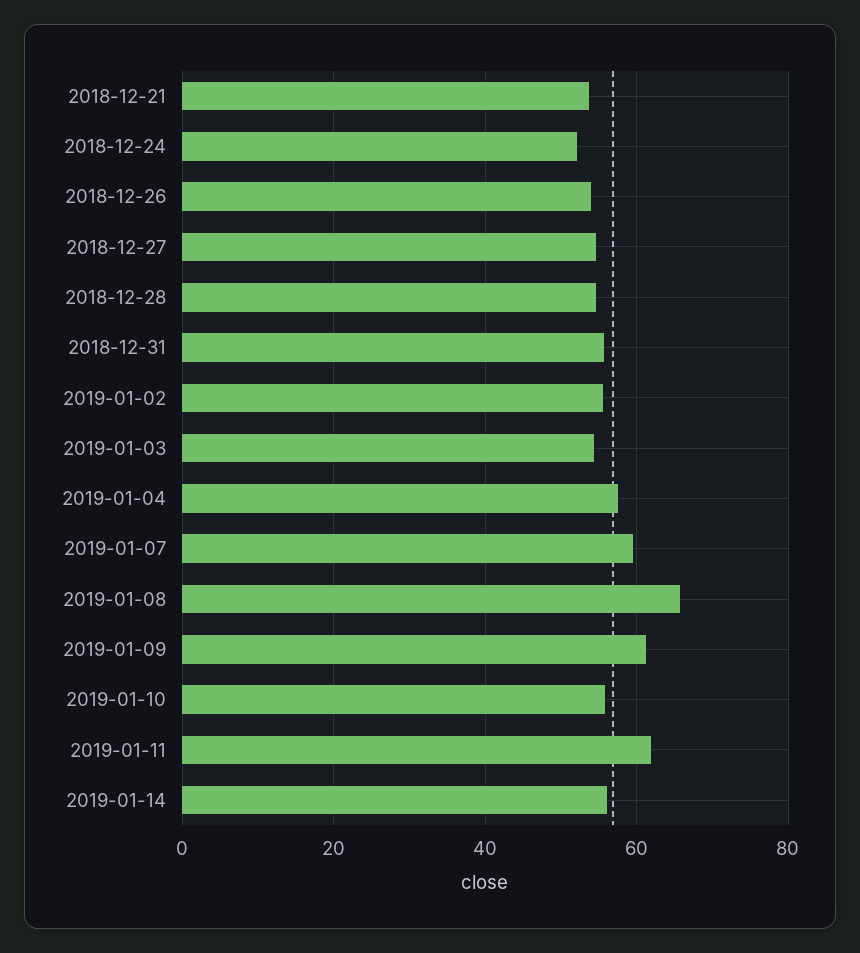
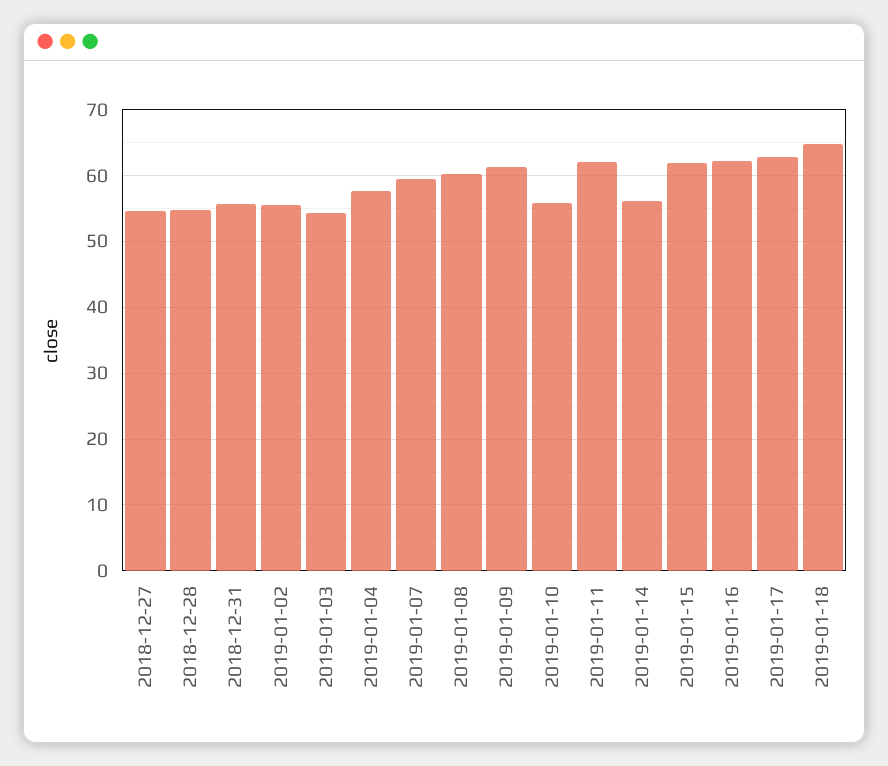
2018-12-21: 54 -> none
2018-12-24: 52 -> none
2018-12-26: 54 -> none
2019-01-08: 66 -> 60
2019-01-15: none -> 62
2019-01-16: none -> 62
2019-01-17: none -> 63
2019-01-18: none -> 65

